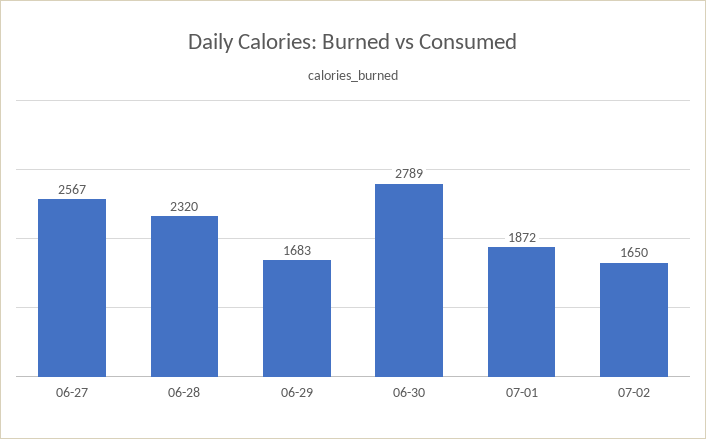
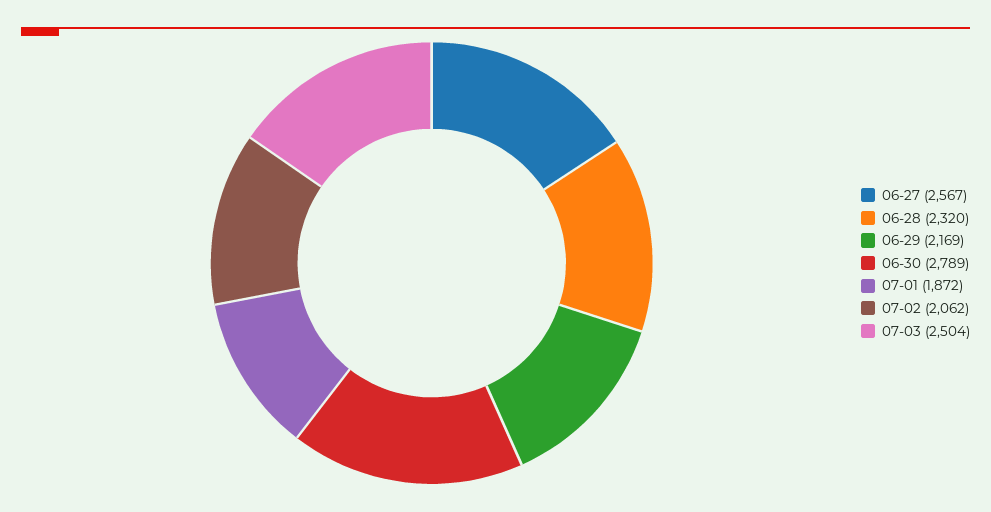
06-29: 1683 -> 2169
07-02: 1650 -> 2062
07-03: none -> 2504

